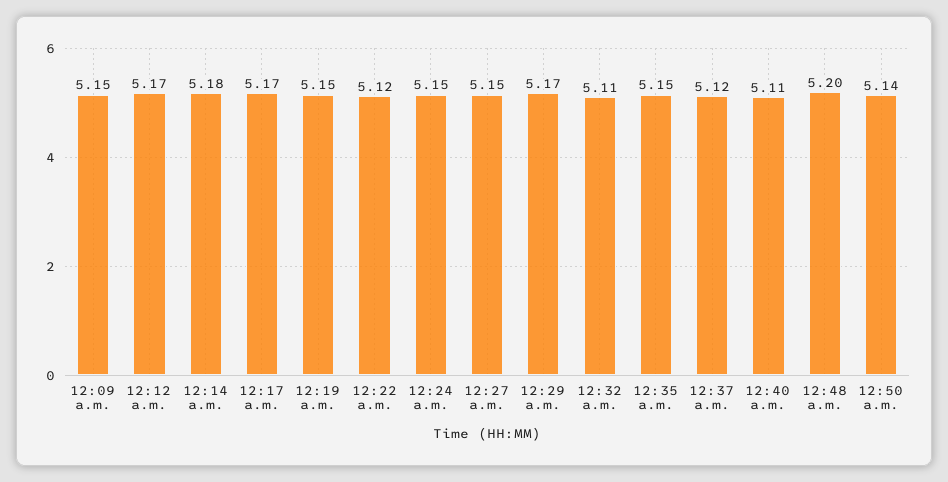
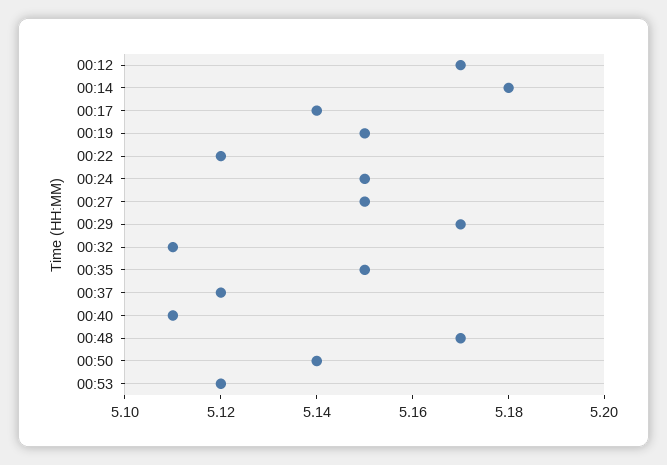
12:09 a.m.: 5.15 -> none
12:17 a.m.: 5.17 -> 5.14
12:48 a.m.: 5.2 -> 5.17
00:53: none -> 5.12

